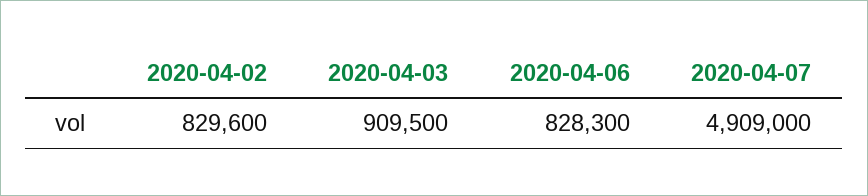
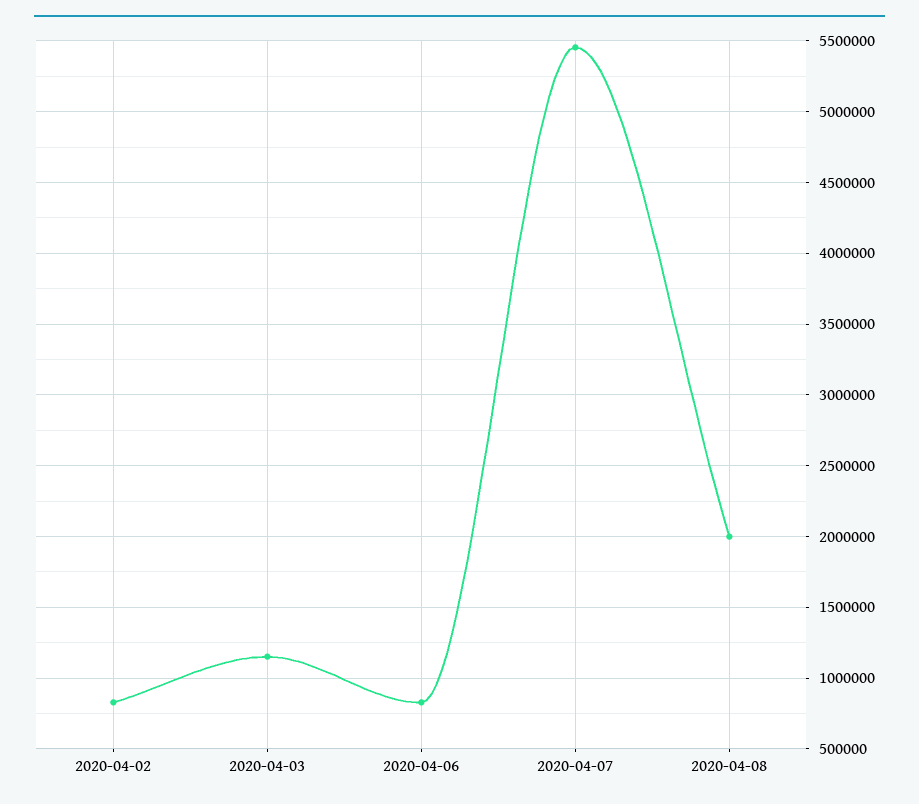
2020-04-03: 909500 -> 1150000
2020-04-07: 4909000 -> 5450000
2020-04-08: none -> 2000000

